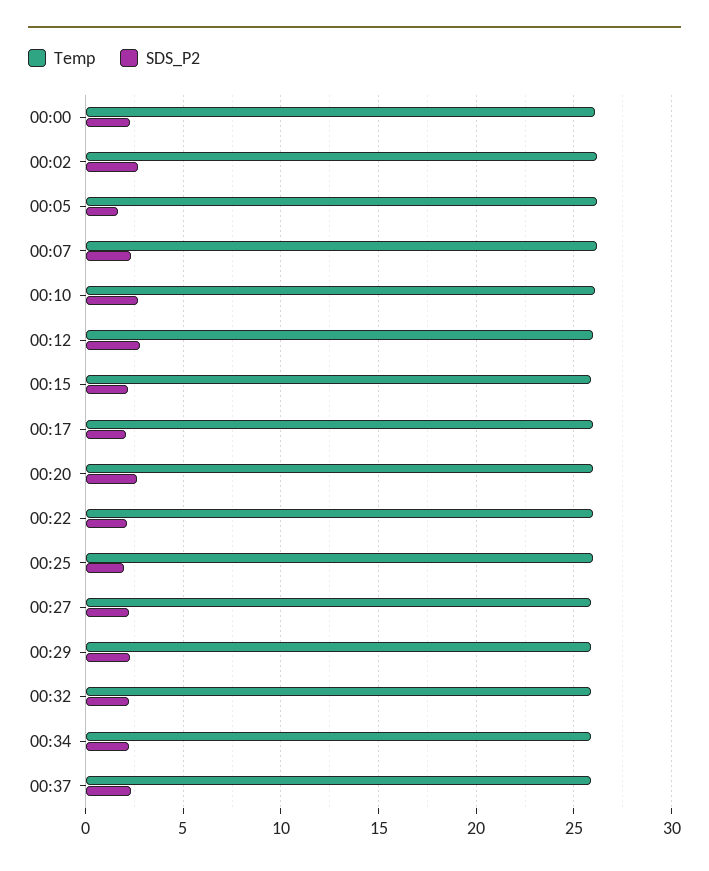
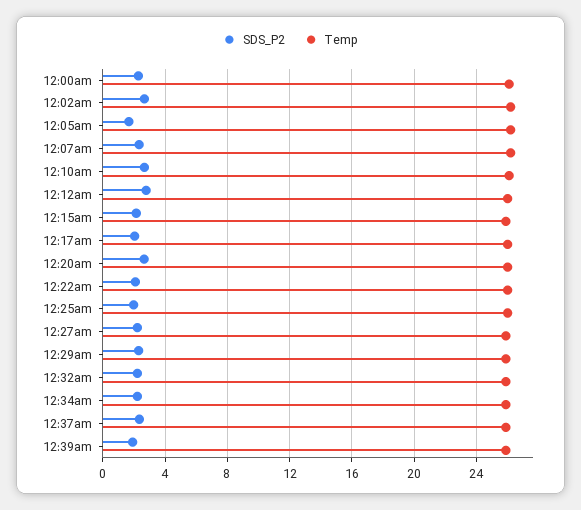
SDS_P2, 12:39am: none -> 2
Temp, 12:39am: none -> 26

